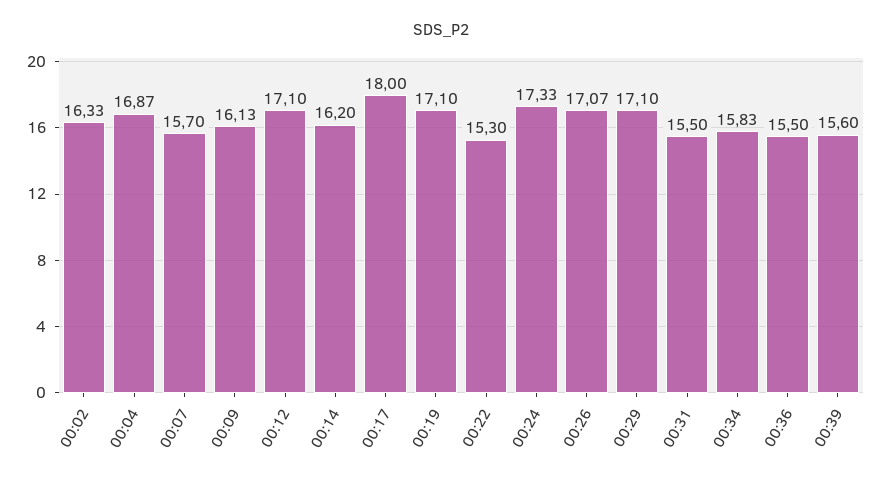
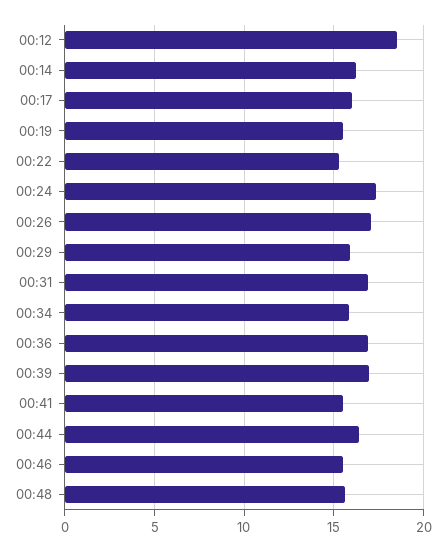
00:02: 16.33 -> none
00:04: 16.87 -> none
00:07: 15.7 -> none
00:09: 16.13 -> none
00:12: 17.1 -> 18.5
00:17: 18 -> 16
00:19: 17.1 -> 15.5
00:29: 17.1 -> 16
00:31: 15.5 -> 17
00:36: 15.5 -> 17
00:39: 15.6 -> 17
00:41: none -> 15.5
00:44: none -> 16.5
00:46: none -> 15.5
00:48: none -> 15.5

